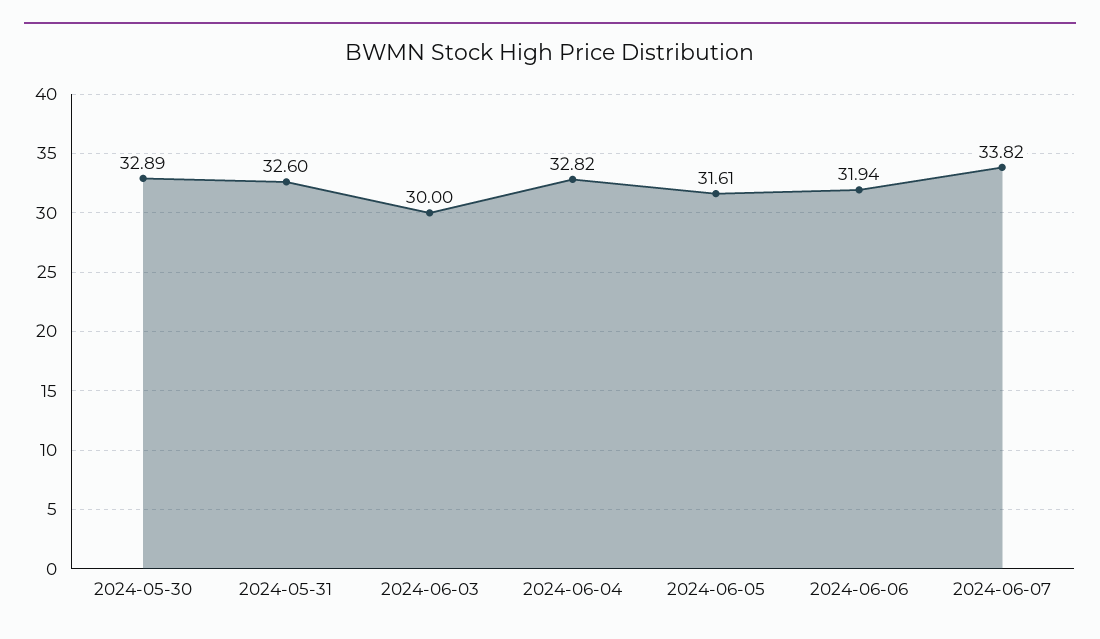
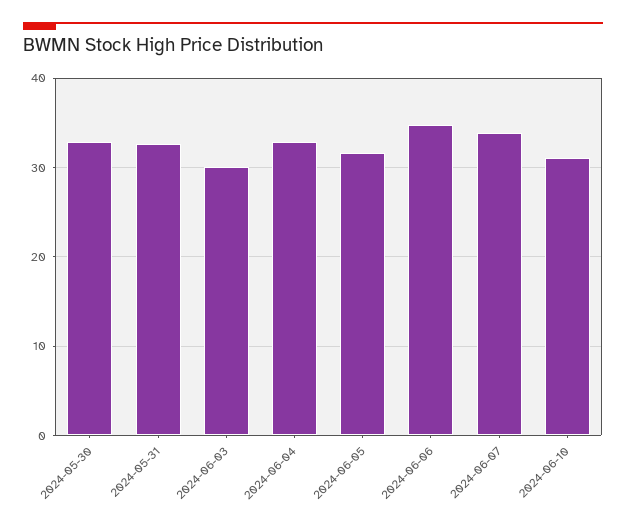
2024-06-06: 31.94 -> 35
2024-06-10: none -> 31

